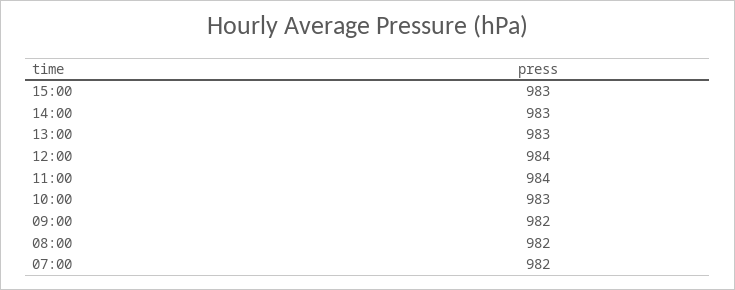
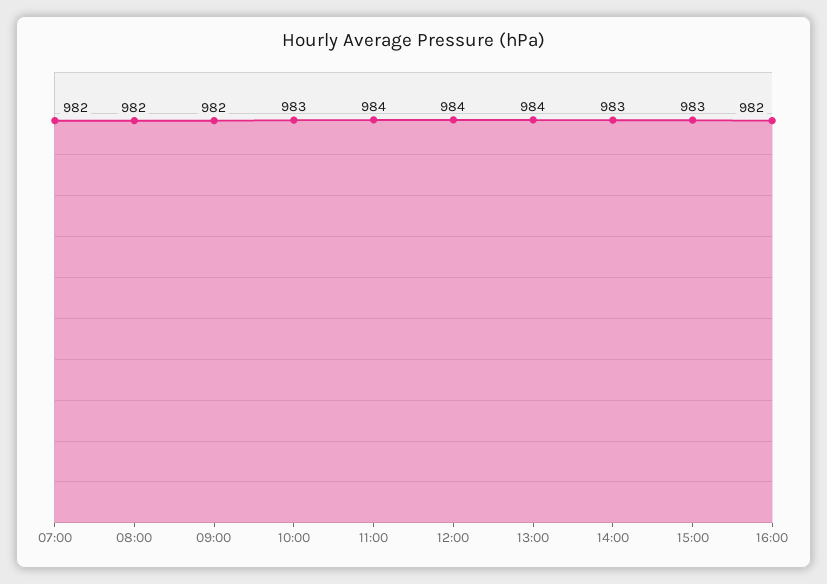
13:00: 983 -> 984
16:00: none -> 982

